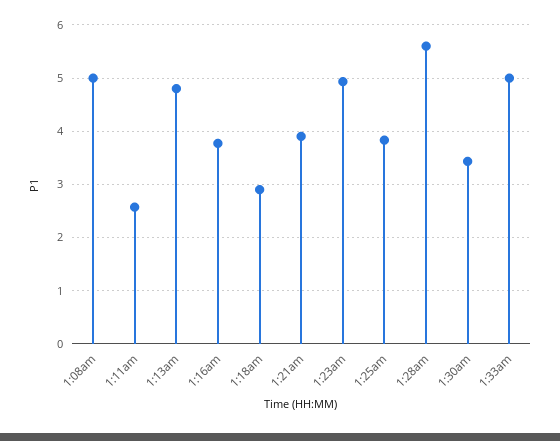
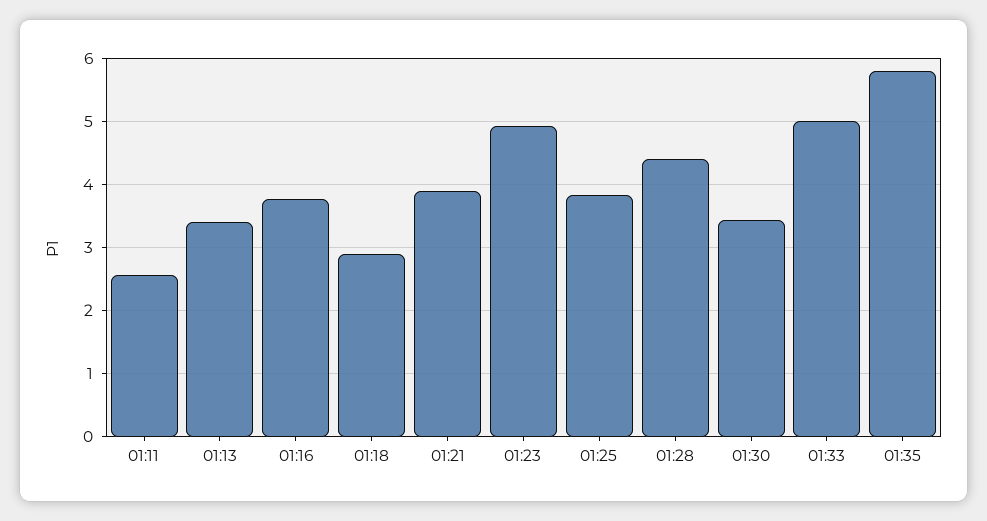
1:08am: 5 -> none
1:13am: 4.8 -> 3.4
1:28am: 5.6 -> 4.4
01:35: none -> 5.8

